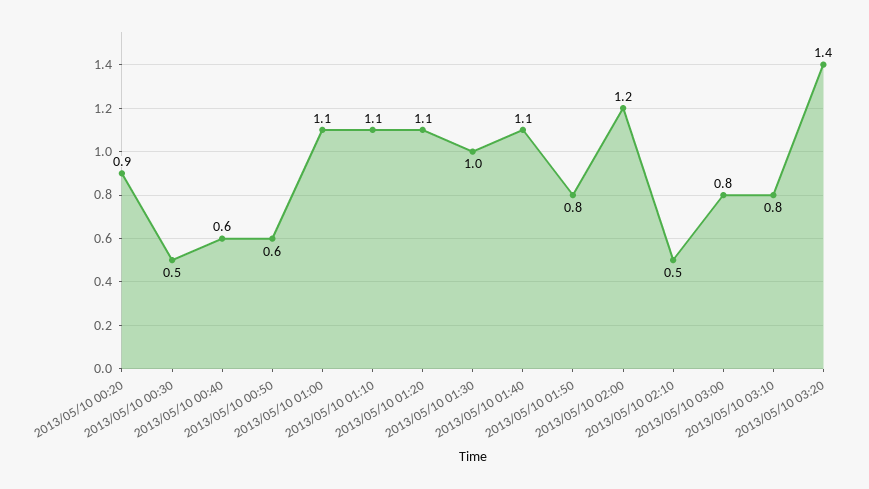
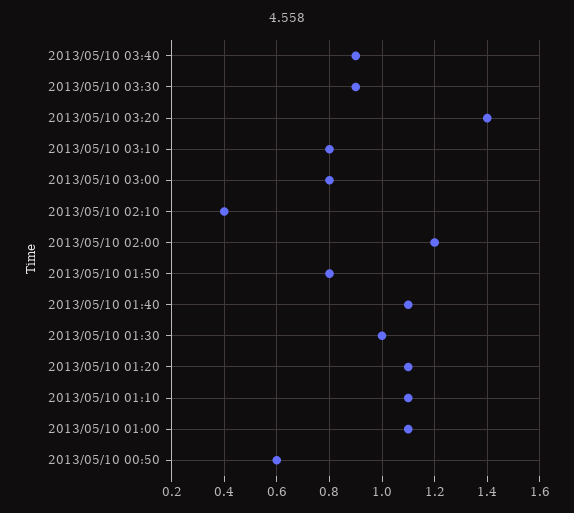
2013/05/10 00:20: 0.9 -> none
2013/05/10 00:30: 0.5 -> none
2013/05/10 00:40: 0.6 -> none
2013/05/10 02:10: 0.5 -> 0.4
2013/05/10 03:40: none -> 0.9
2013/05/10 03:30: none -> 0.9

